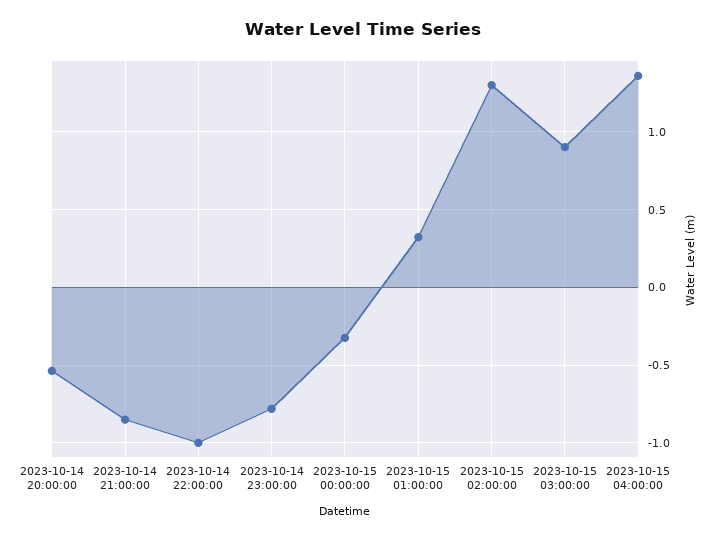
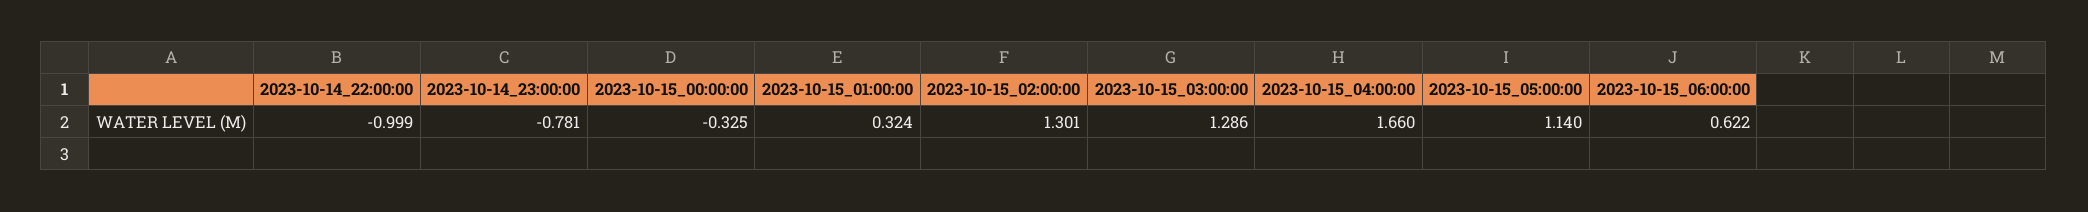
2023-10-14 20:00:00: -0.55 -> none
2023-10-14 21:00:00: -0.85 -> none
2023-10-15 03:00:00: 0.9 -> 1.286
2023-10-15 04:00:00: 1.35 -> 1.66
2023-10-15_05:00:00: none -> 1.14
2023-10-15_06:00:00: none -> 0.622

